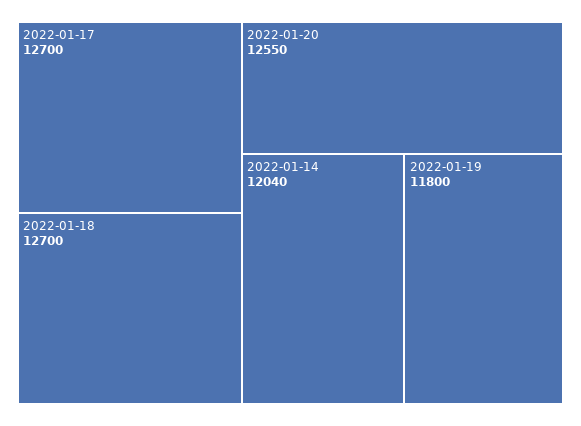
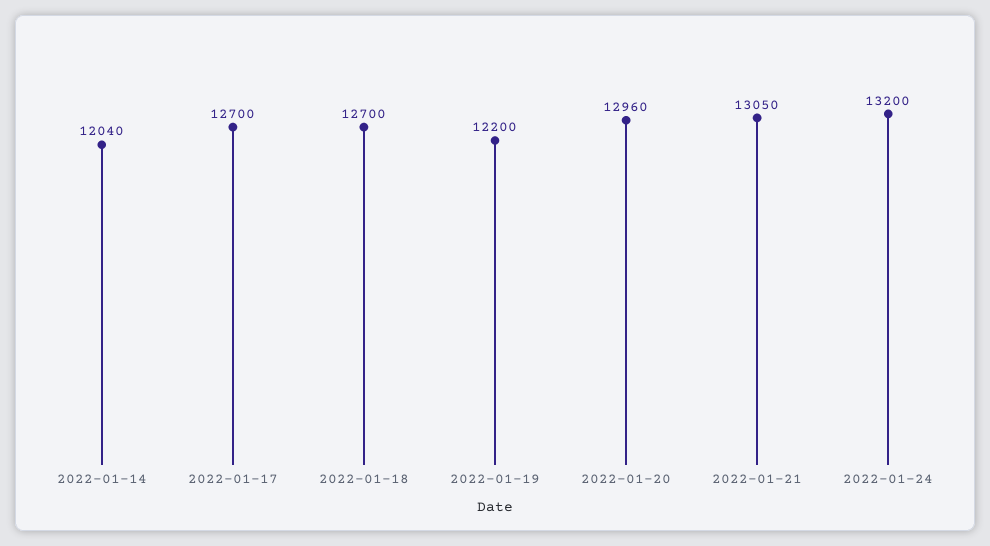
2022-01-20: 12550 -> 12960
2022-01-19: 11800 -> 12200
2022-01-21: none -> 13050
2022-01-24: none -> 13200

